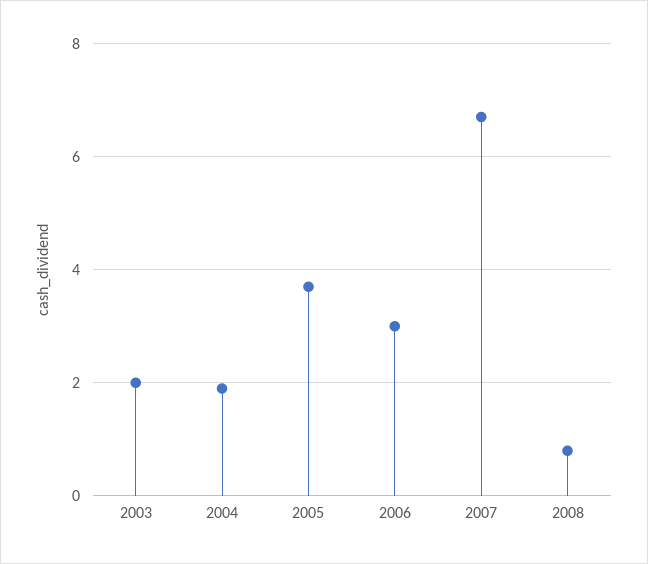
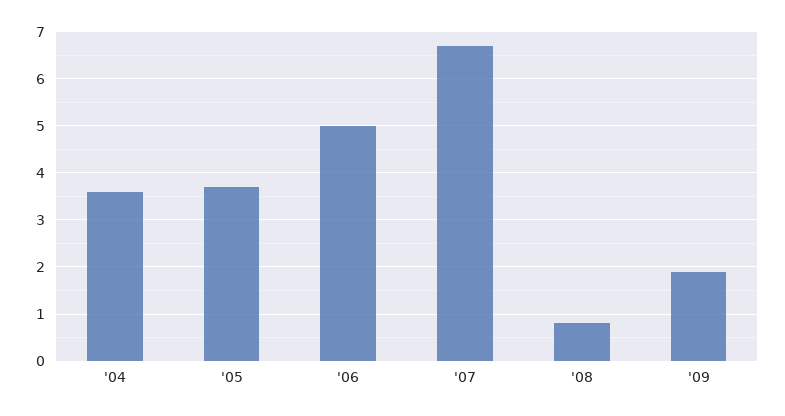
2003: 2 -> none
2004: 2 -> 3.5
2006: 3 -> 5
'09: none -> 2

